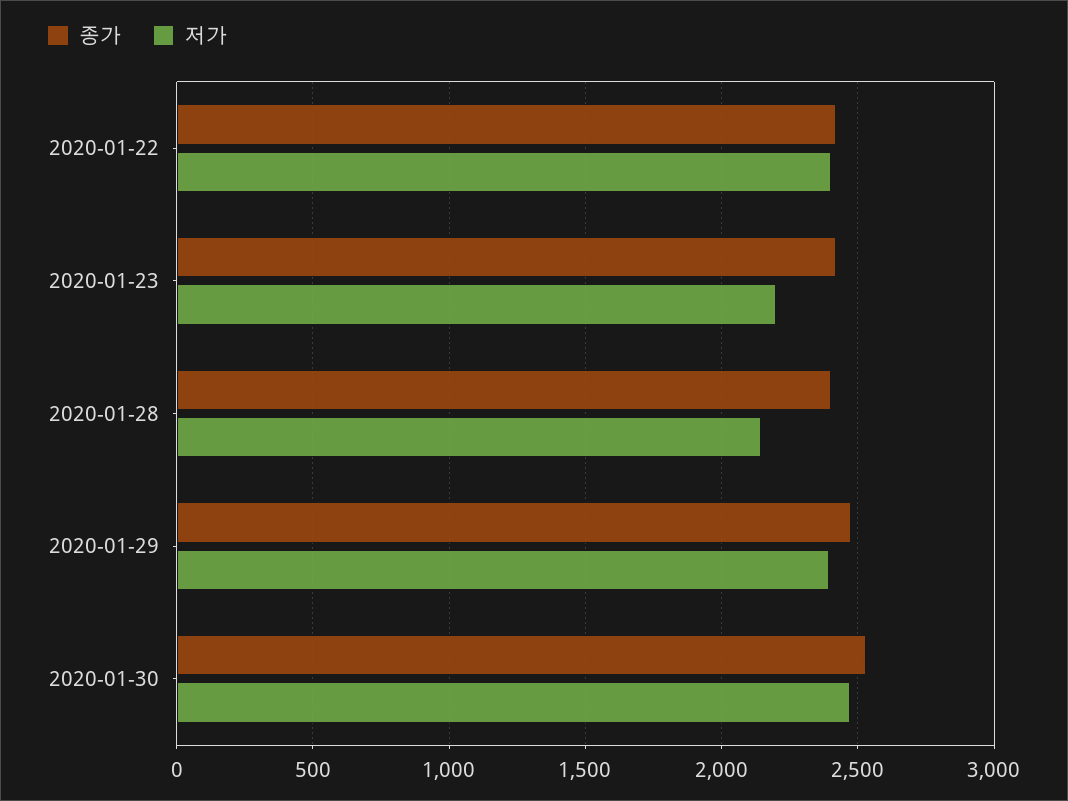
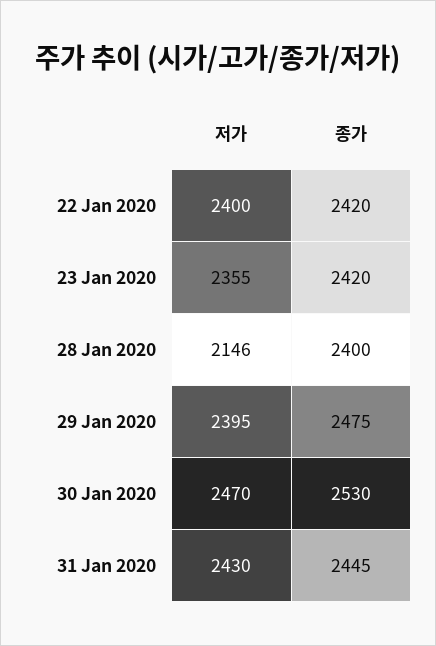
저가, 2020-01-23: 2200 -> 2355
저가, 31 Jan 2020: none -> 2430
종가, 31 Jan 2020: none -> 2445

